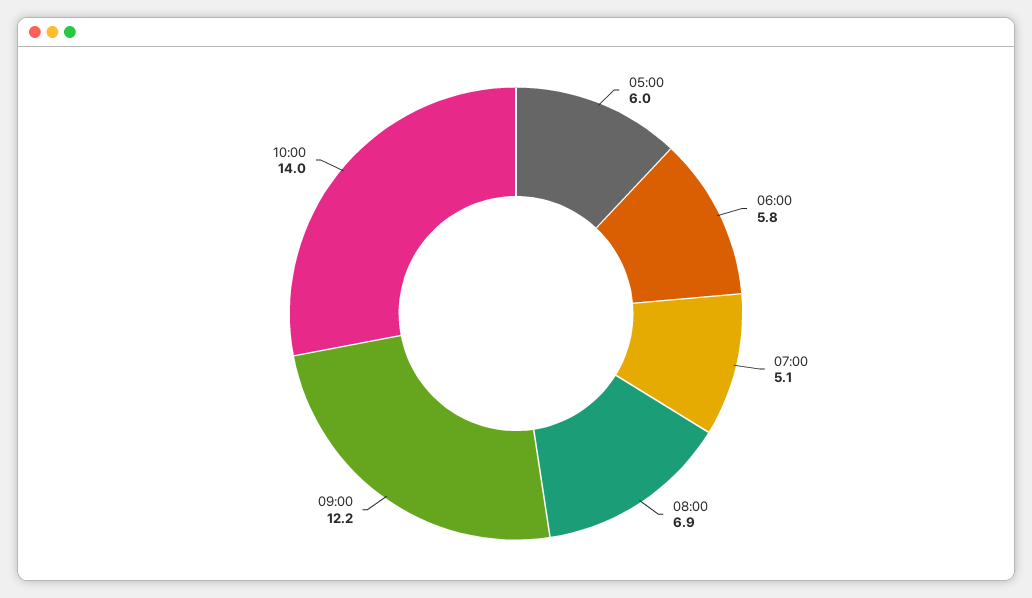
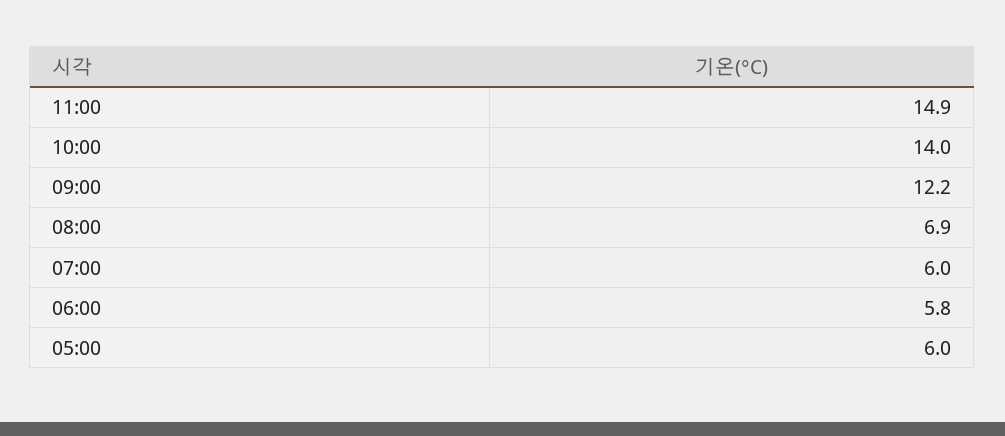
07:00: 5.1 -> 6
11:00: none -> 14.9

